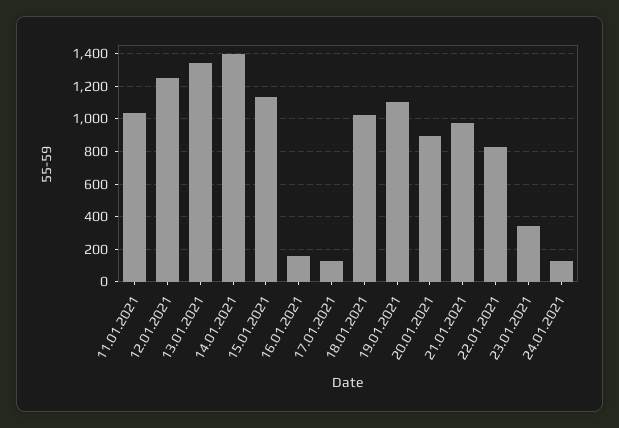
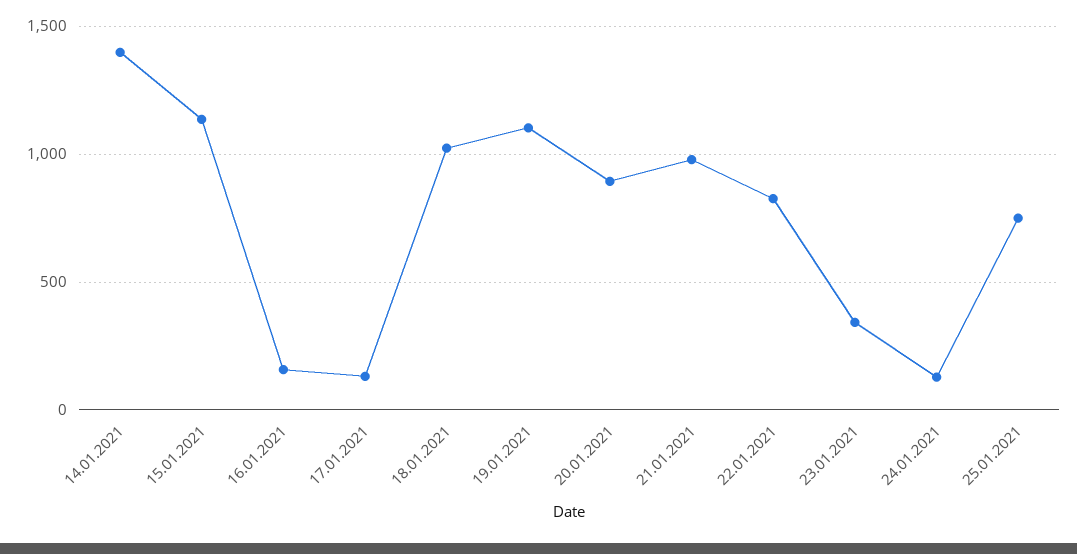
11.01.2021: 1050 -> none
12.01.2021: 1250 -> none
13.01.2021: 1350 -> none
25.01.2021: none -> 750

